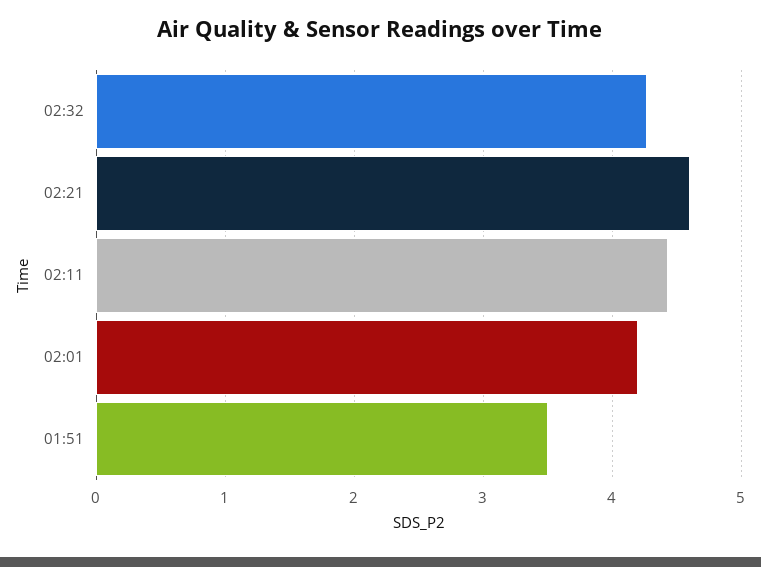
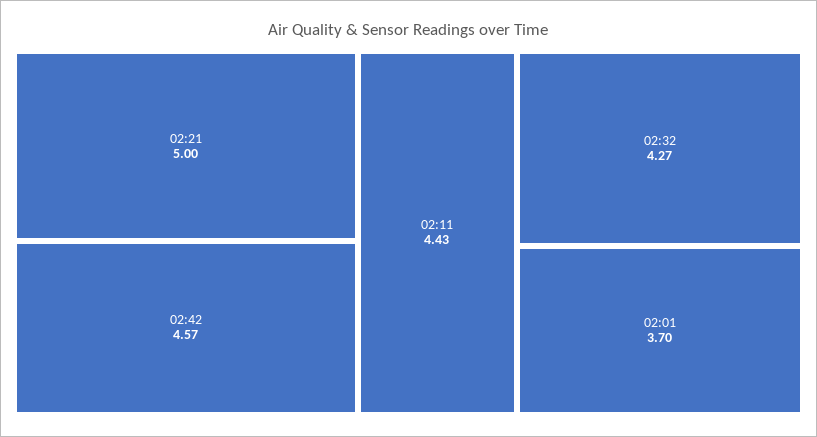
02:21: 4.6 -> 5
02:01: 4.2 -> 3.7
01:51: 3.5 -> none
02:42: none -> 4.57

